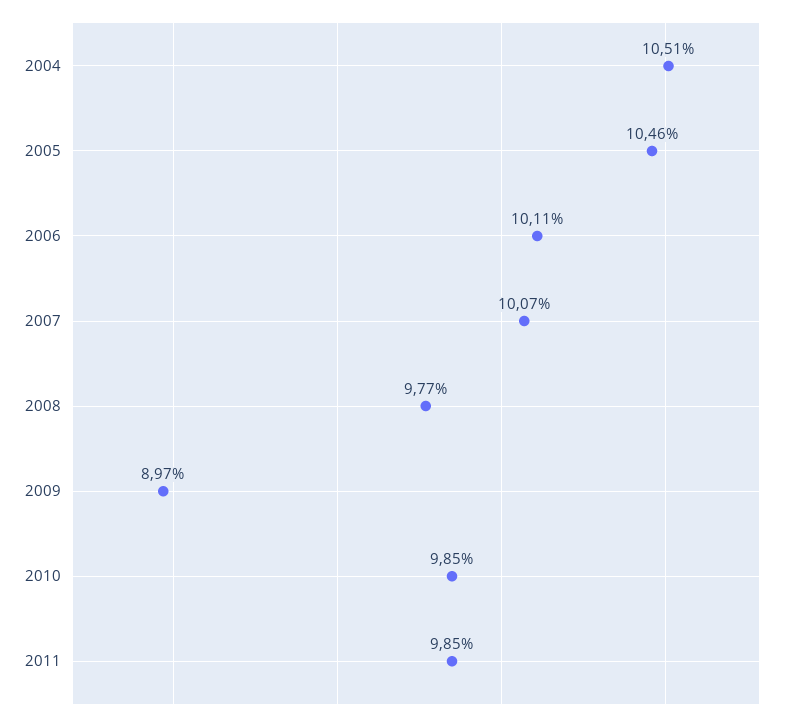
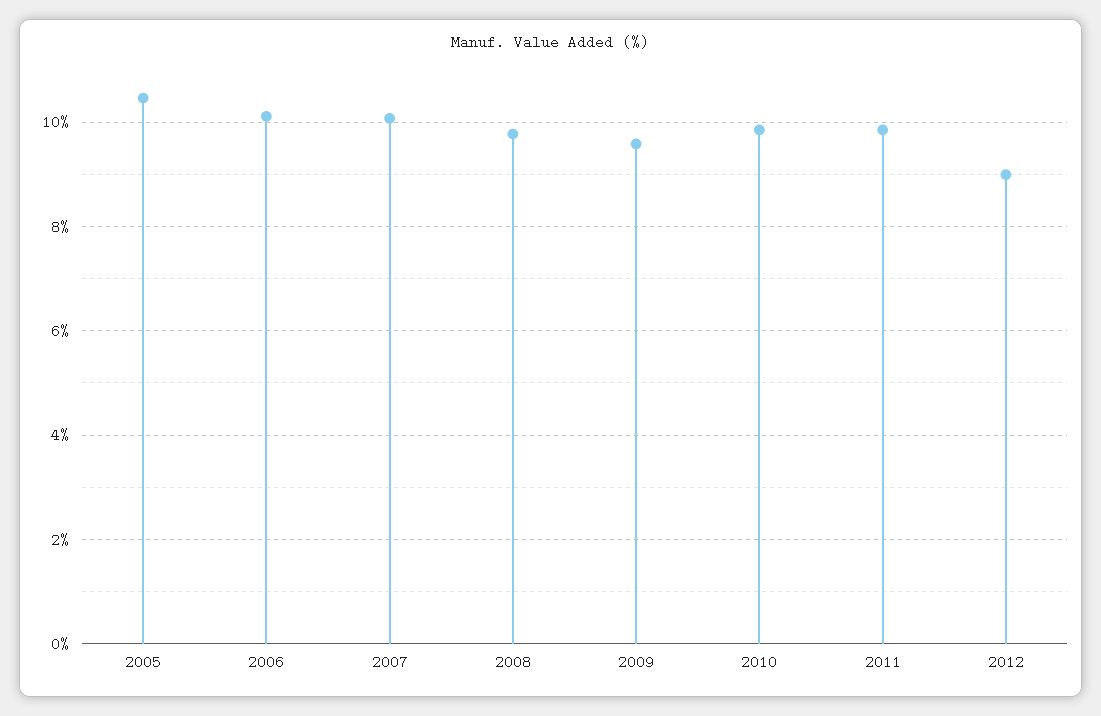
2004: 10.51 -> none
2009: 8.97 -> 9.6
2012: none -> 9

